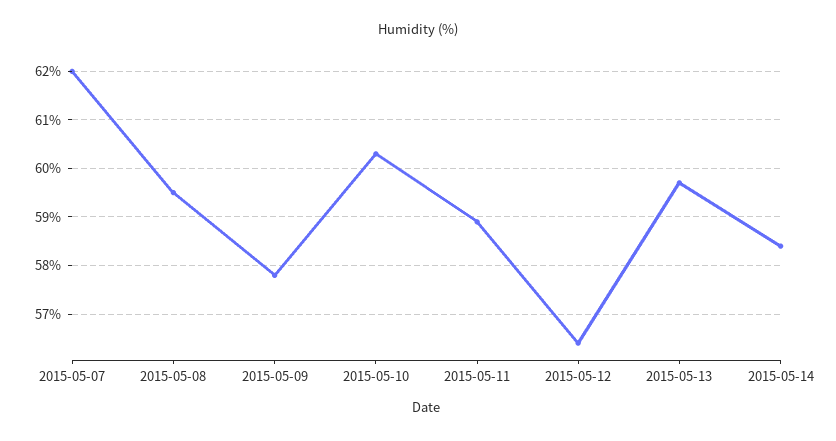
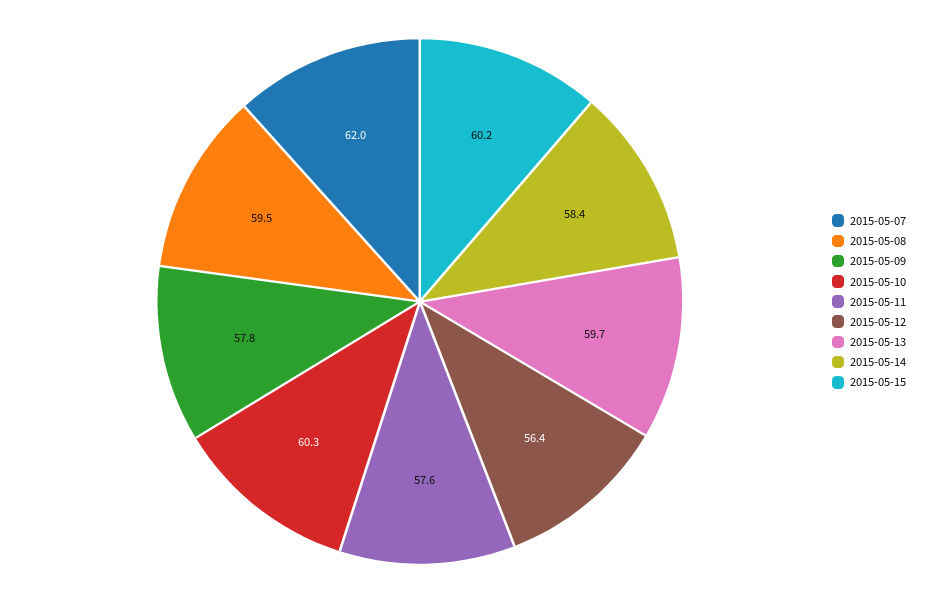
2015-05-11: 59 -> 57.6
2015-05-15: none -> 60.2

